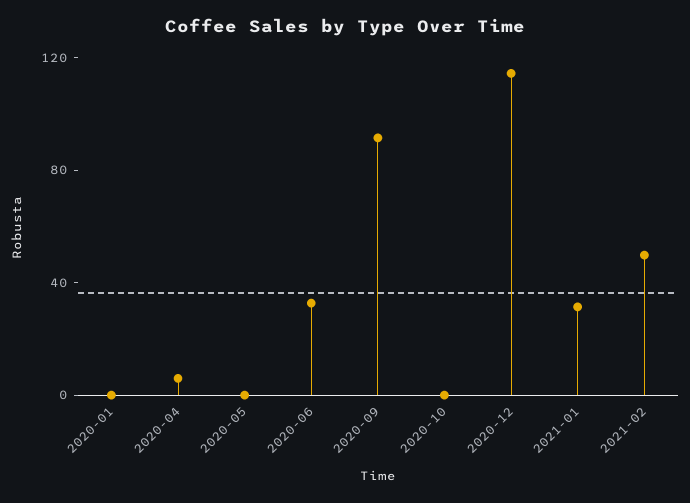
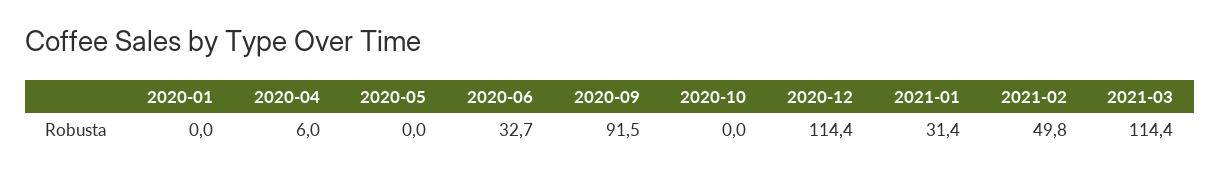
2021-03: none -> 114.4

